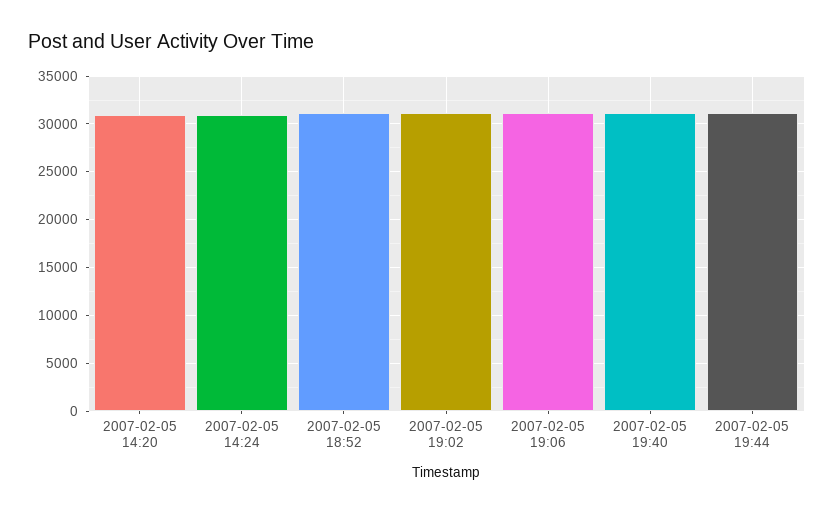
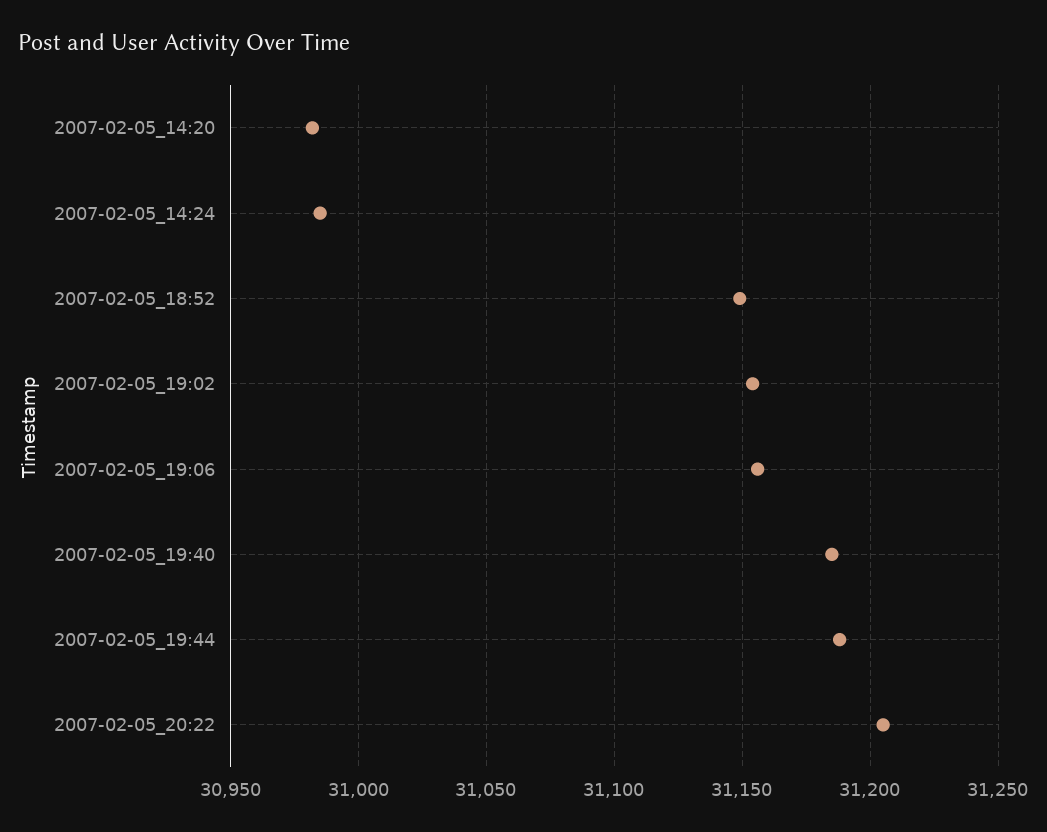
2007-02-05_20:22: none -> 31205

